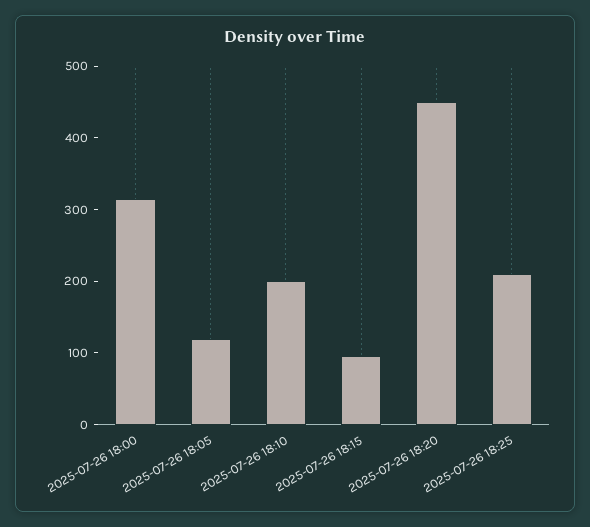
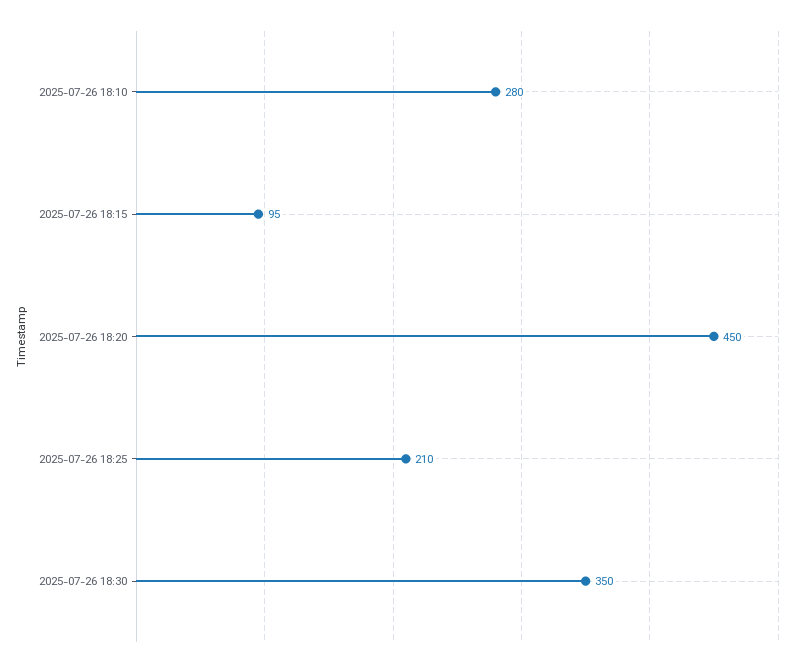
2025-07-26 18:00: 320 -> none
2025-07-26 18:05: 120 -> none
2025-07-26 18:10: 200 -> 280
2025-07-26 18:30: none -> 350

